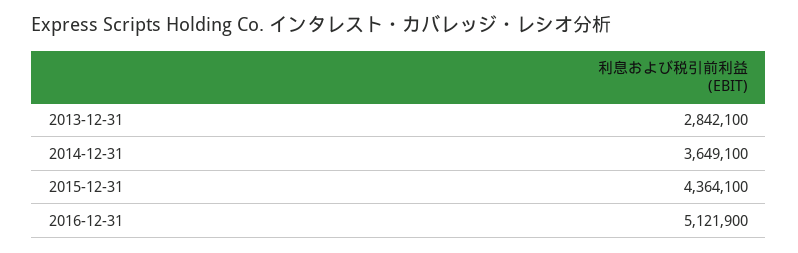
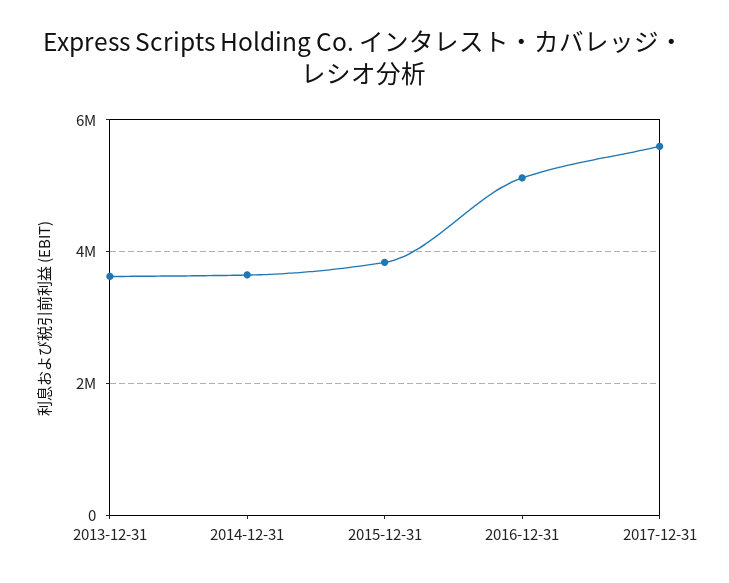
2013-12-31: 2842100 -> 3600000
2015-12-31: 4364100 -> 3800000
2017-12-31: none -> 5600000

